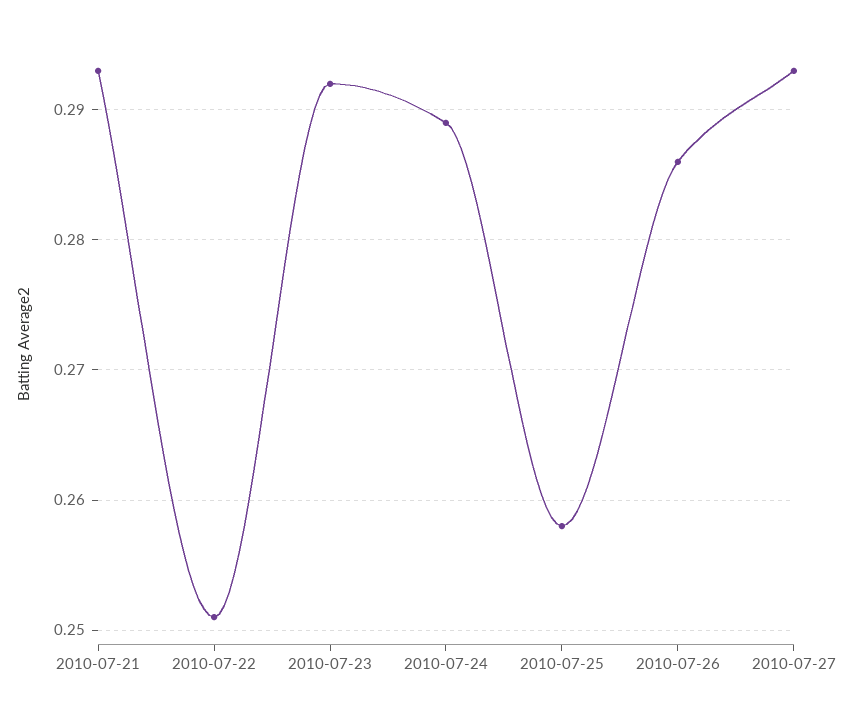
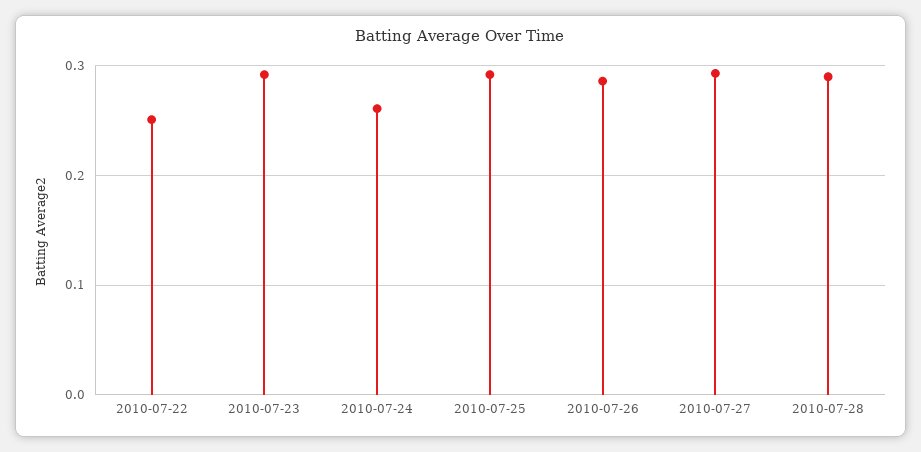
2010-07-21: 0.293 -> none
2010-07-24: 0.289 -> 0.26
2010-07-25: 0.258 -> 0.29
2010-07-28: none -> 0.29

